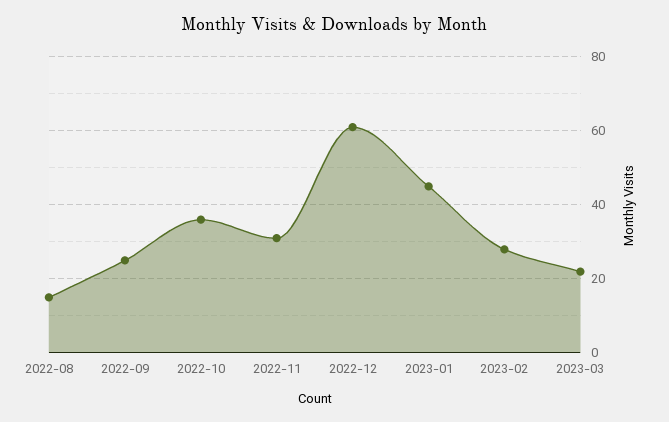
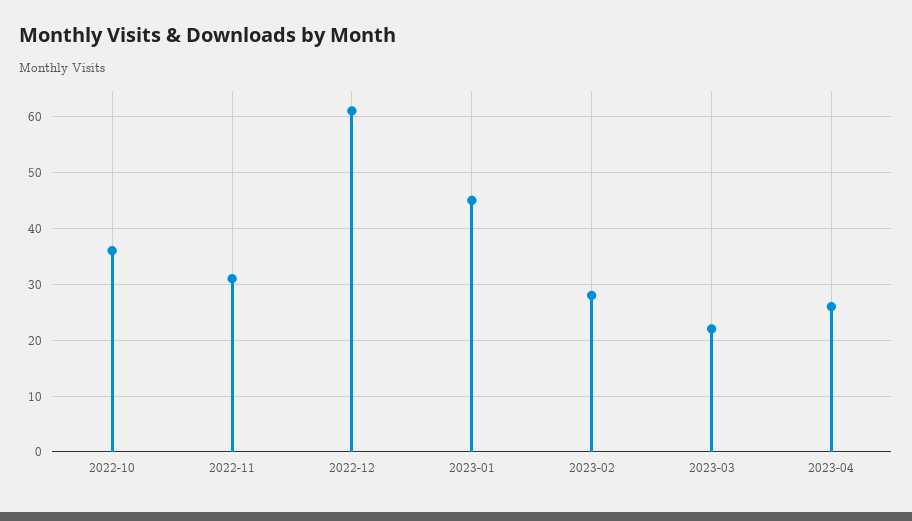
2022-08: 15 -> none
2022-09: 25 -> none
2023-04: none -> 25

